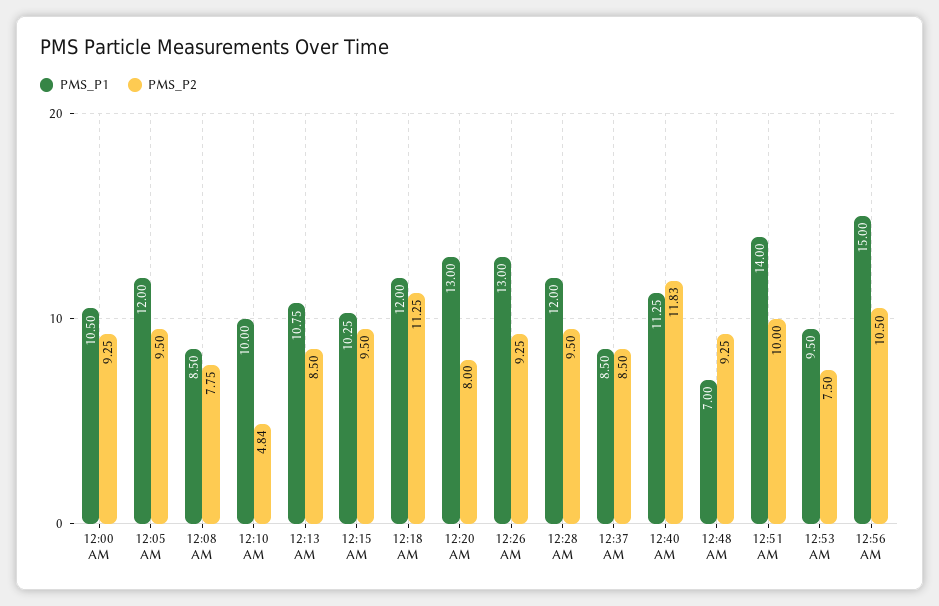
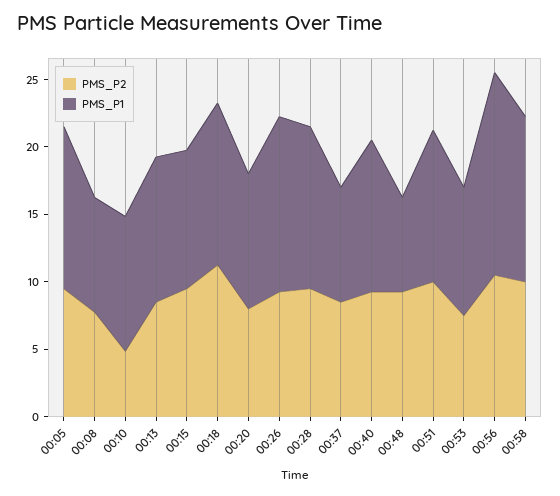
PMS_P1, 12:00 AM: 10.5 -> none
PMS_P2, 12:00 AM: 9.25 -> none
PMS_P1, 12:20 AM: 13 -> 10
PMS_P2, 12:40 AM: 11.83 -> 9
PMS_P1, 12:51 AM: 14 -> 11
PMS_P2, 00:58: none -> 10
PMS_P1, 00:58: none -> 12

